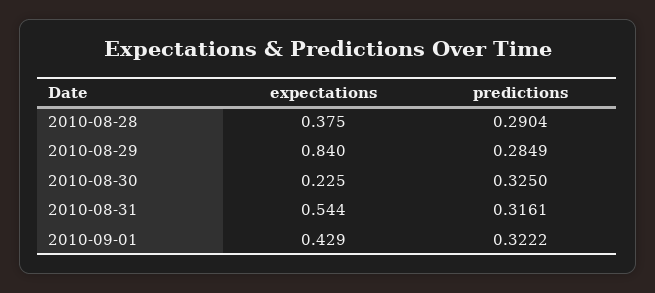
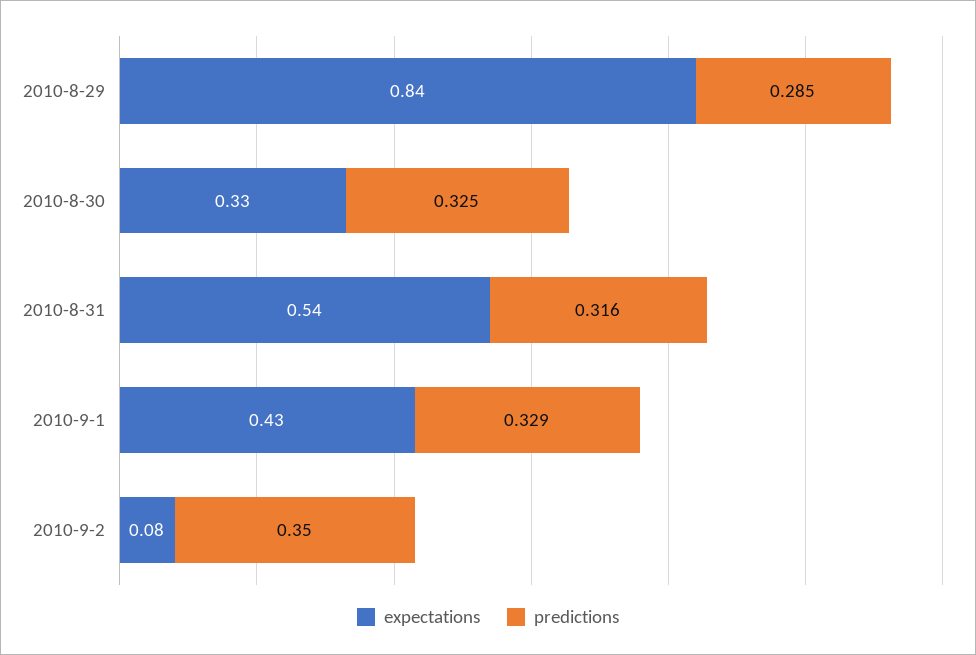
expectations, 2010-08-28: 0.375 -> none
predictions, 2010-08-28: 0.2904 -> none
expectations, 2010-08-30: 0.225 -> 0.33
predictions, 2010-09-01: 0.3222 -> 0.329
expectations, 2010-9-2: none -> 0.08
predictions, 2010-9-2: none -> 0.35

